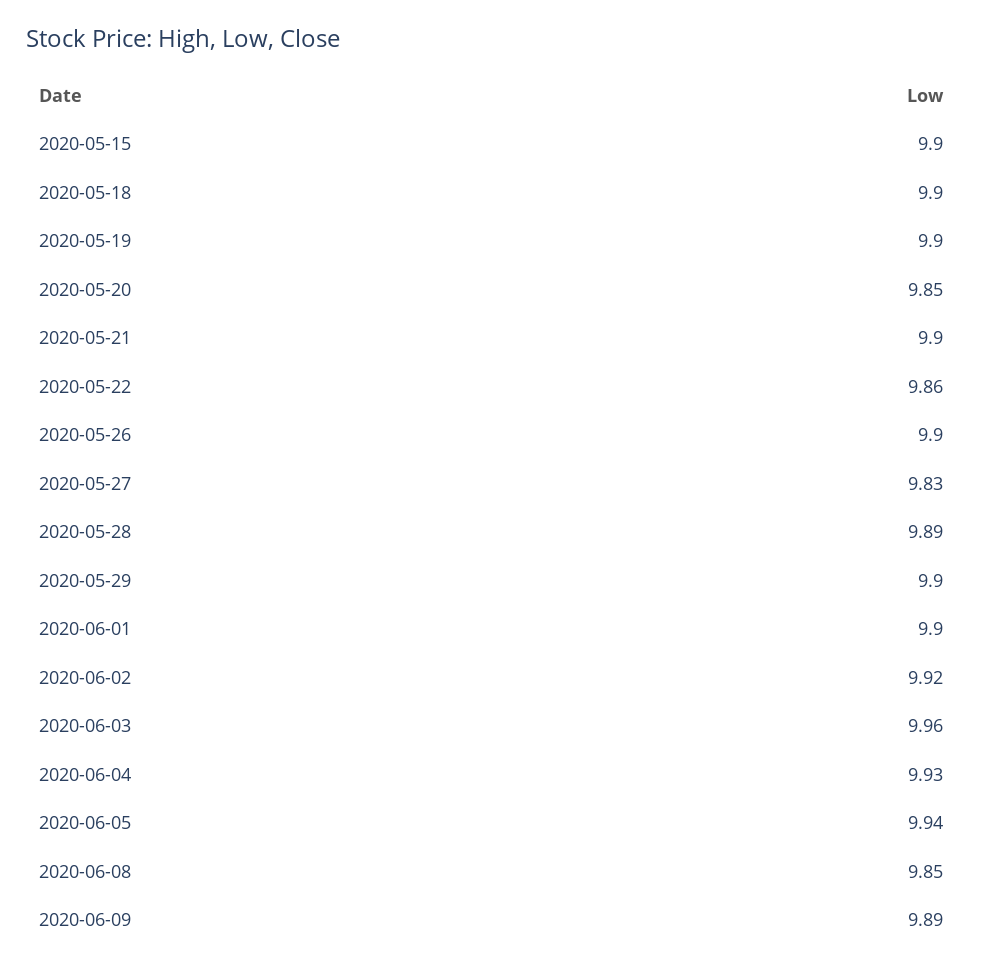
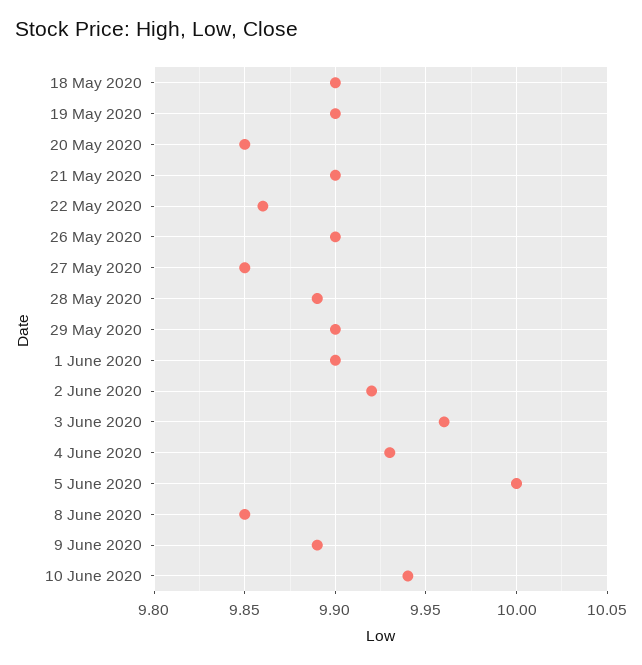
2020-05-15: 9.9 -> none
2020-05-27: 9.83 -> 9.85
2020-06-05: 9.94 -> 10
10 June 2020: none -> 9.94

